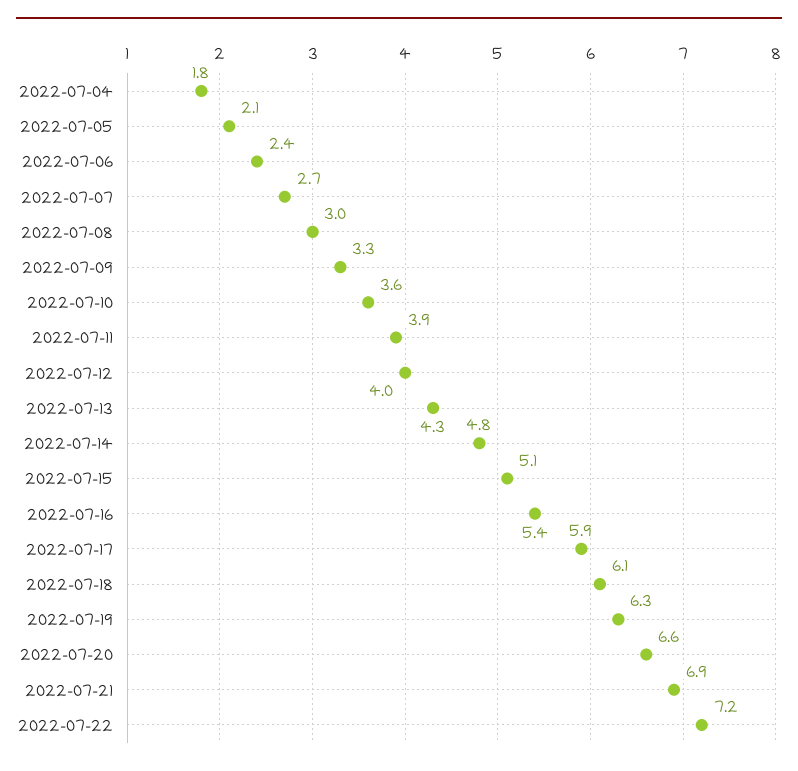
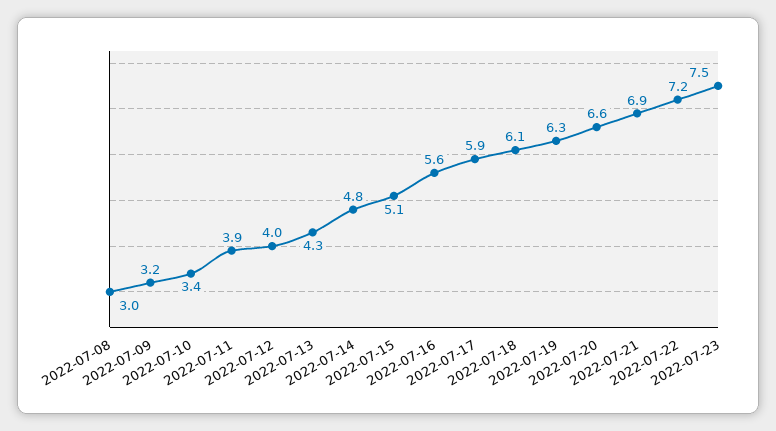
2022-07-04: 1.8 -> none
2022-07-05: 2.1 -> none
2022-07-06: 2.4 -> none
2022-07-07: 2.7 -> none
2022-07-09: 3.3 -> 3.2
2022-07-10: 3.6 -> 3.4
2022-07-16: 5.4 -> 5.6
2022-07-23: none -> 7.5

